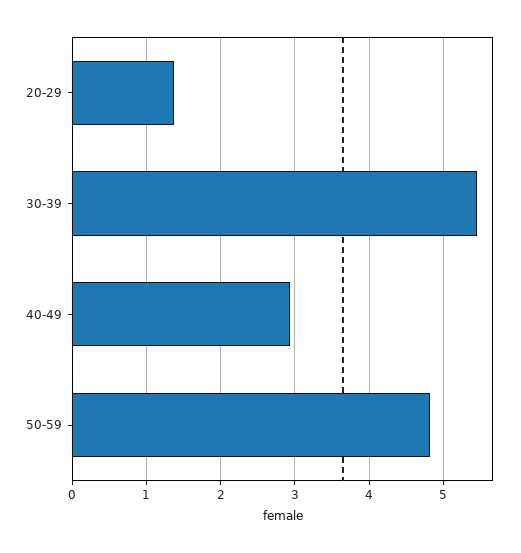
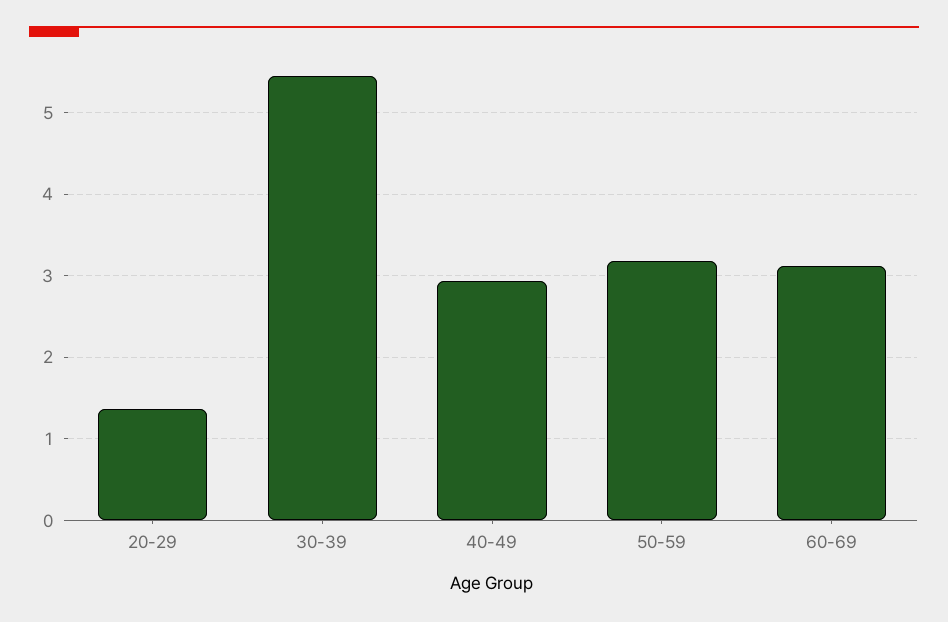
50-59: 4.8 -> 3.2
60-69: none -> 3.1

